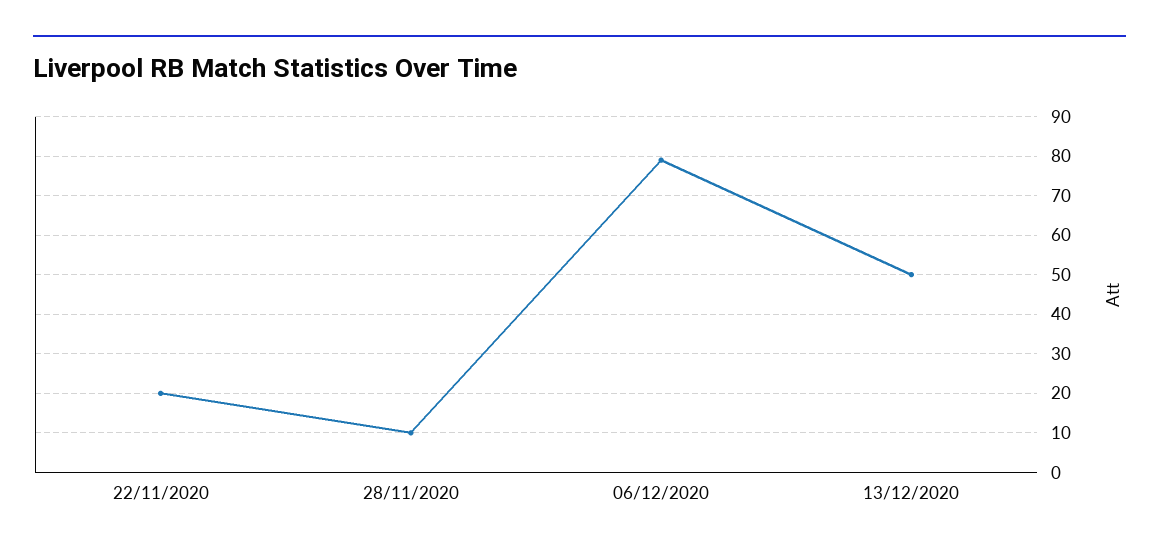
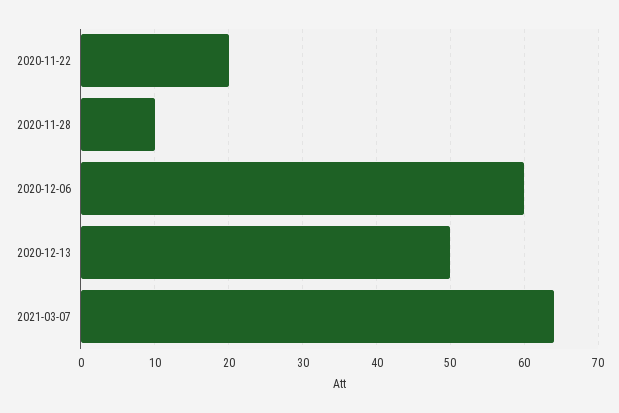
06/12/2020: 80 -> 60
2021-03-07: none -> 64

